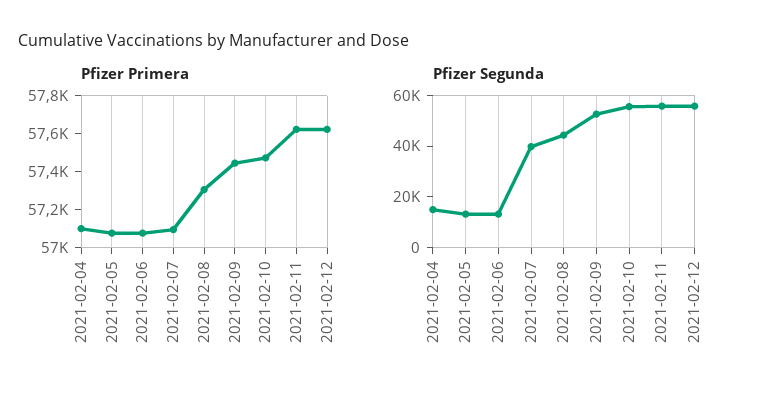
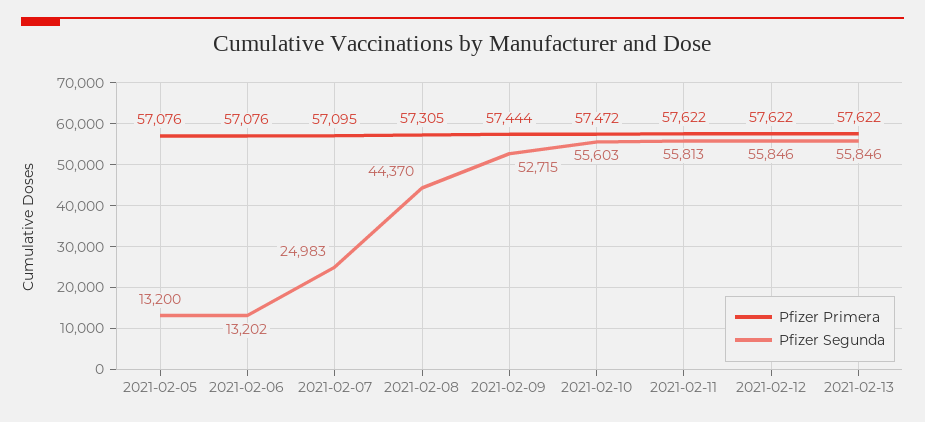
Pfizer Primera, 2021-02-04: 57100 -> none
Pfizer Segunda, 2021-02-04: 15000 -> none
Pfizer Segunda, 2021-02-07: 40000 -> 24983
Pfizer Primera, 2021-02-13: none -> 57622
Pfizer Segunda, 2021-02-13: none -> 55846

